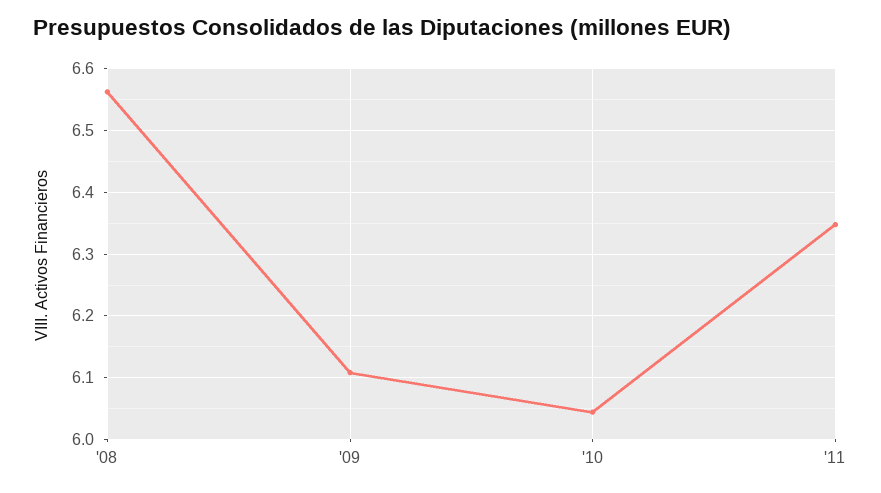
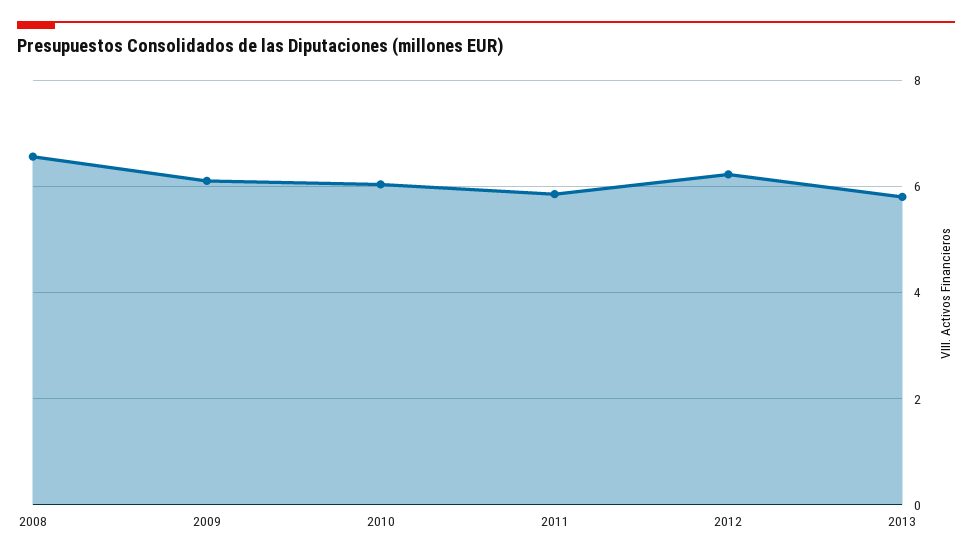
'11: 6.35 -> 5.8
2012: none -> 6.2
2013: none -> 5.8

